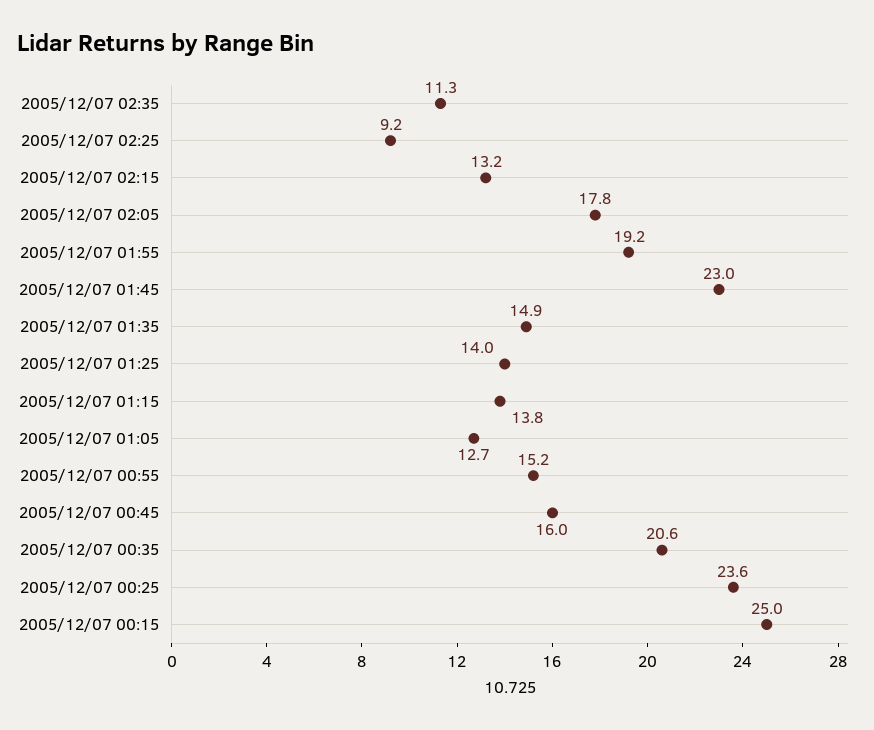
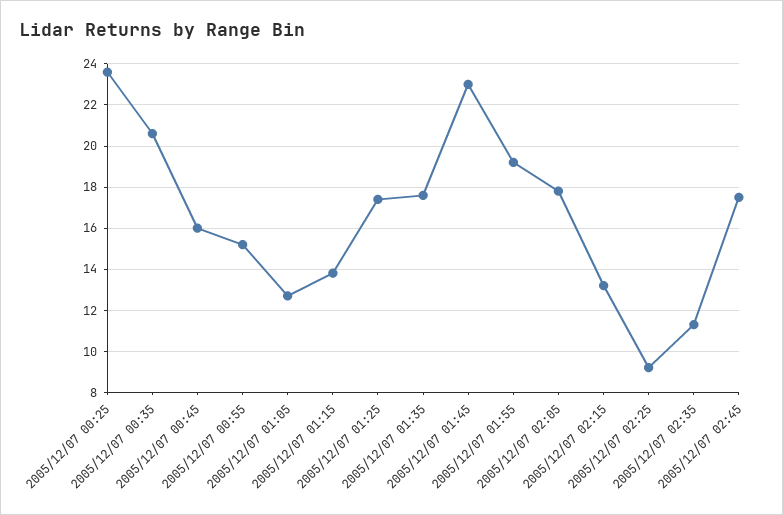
2005/12/07 01:35: 14.9 -> 17.5
2005/12/07 01:25: 14 -> 17.5
2005/12/07 00:15: 25 -> none
2005/12/07 02:45: none -> 17.5

